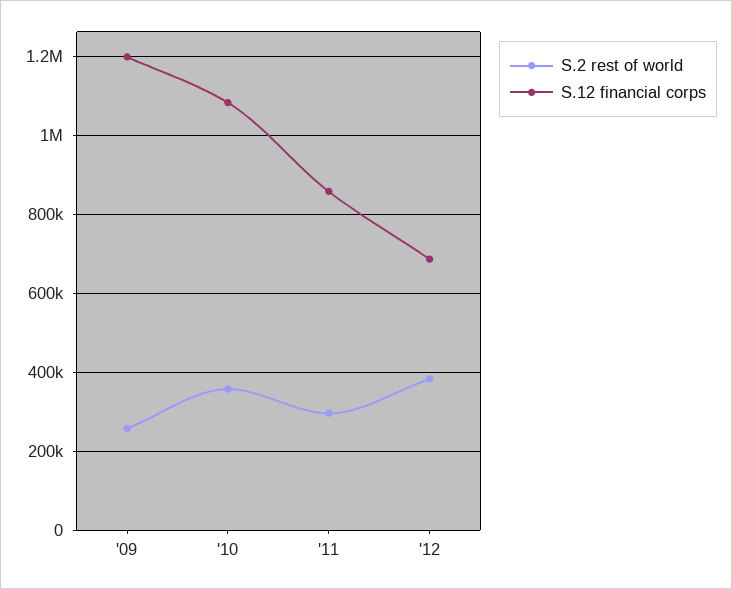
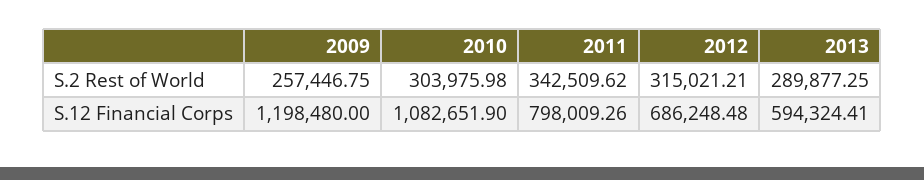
S.2 rest of world, '10: 360000 -> 303975.98
S.2 rest of world, '11: 300000 -> 342509.62
S.12 financial corps, '11: 860000 -> 798009.26
S.2 rest of world, '12: 380000 -> 315021.21
S.2 rest of world, 2013: none -> 289877.25
S.12 financial corps, 2013: none -> 594324.41

